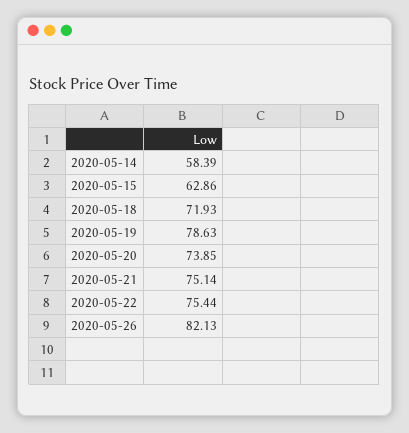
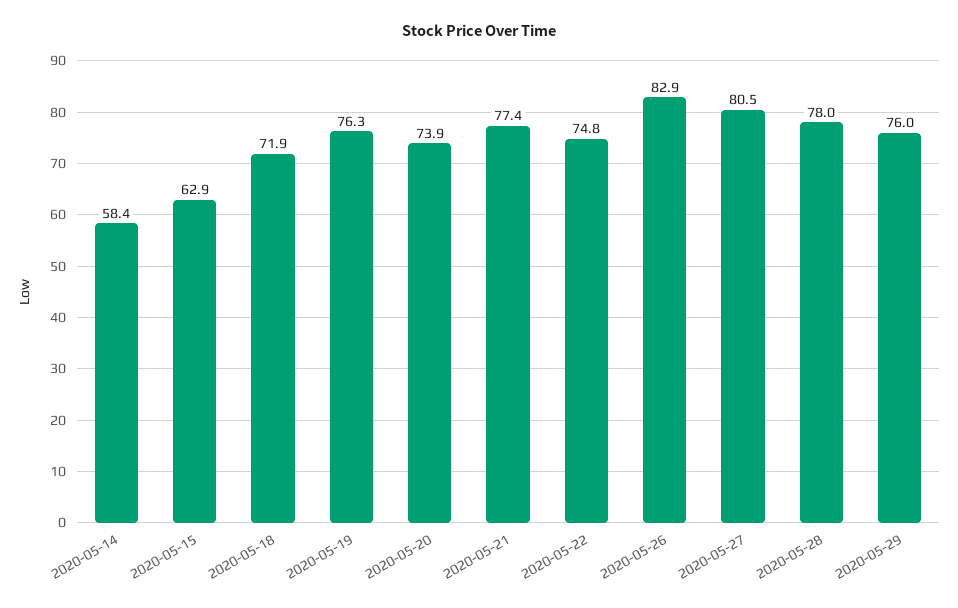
2020-05-19: 78.63 -> 76.3
2020-05-21: 75.14 -> 77.4
2020-05-22: 75.44 -> 74.8
2020-05-26: 82.13 -> 82.9
2020-05-27: none -> 80.5
2020-05-28: none -> 78
2020-05-29: none -> 76

